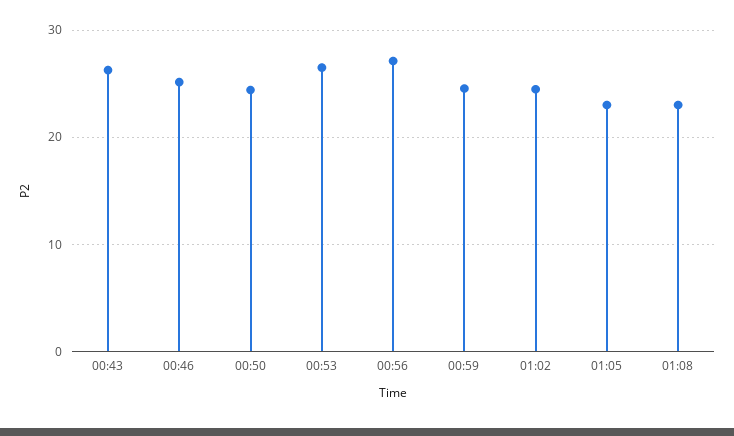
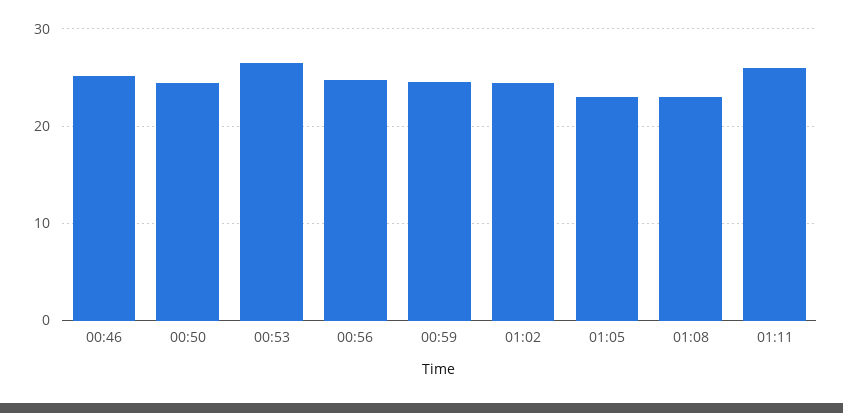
00:43: 26 -> none
00:56: 27 -> 25
01:11: none -> 26

